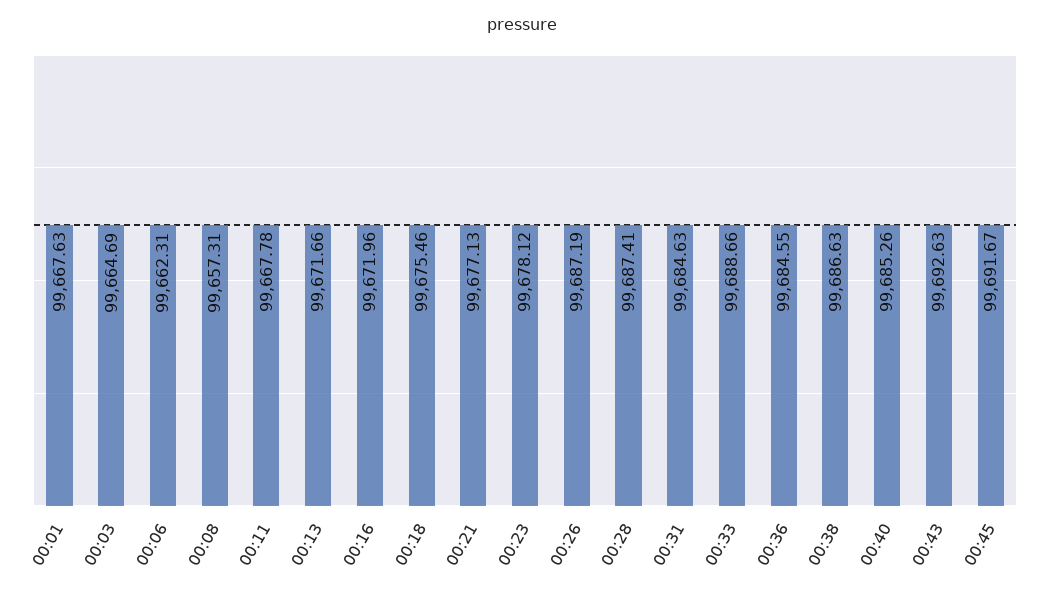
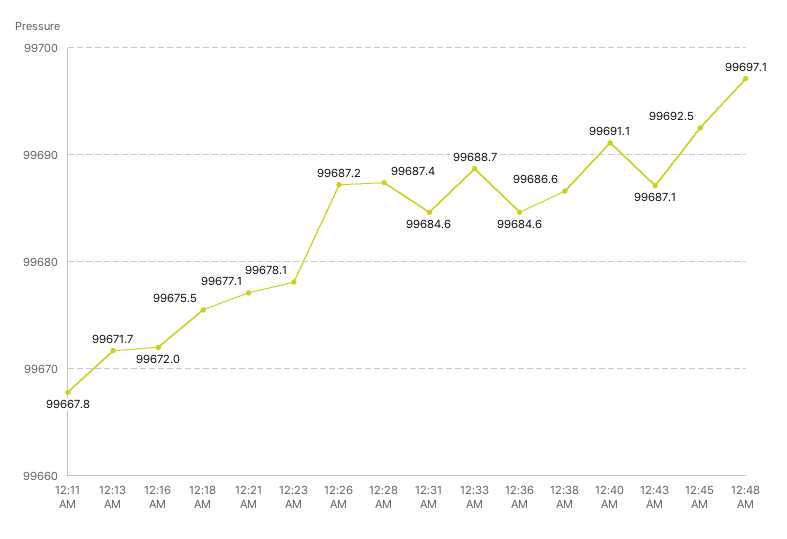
00:01: 99667.63 -> none
00:03: 99664.69 -> none
00:06: 99662.31 -> none
00:08: 99657.31 -> none
00:40: 99685.26 -> 99691.1
00:43: 99692.63 -> 99687.1
00:45: 99691.67 -> 99692.5
12:48 AM: none -> 99697.1

